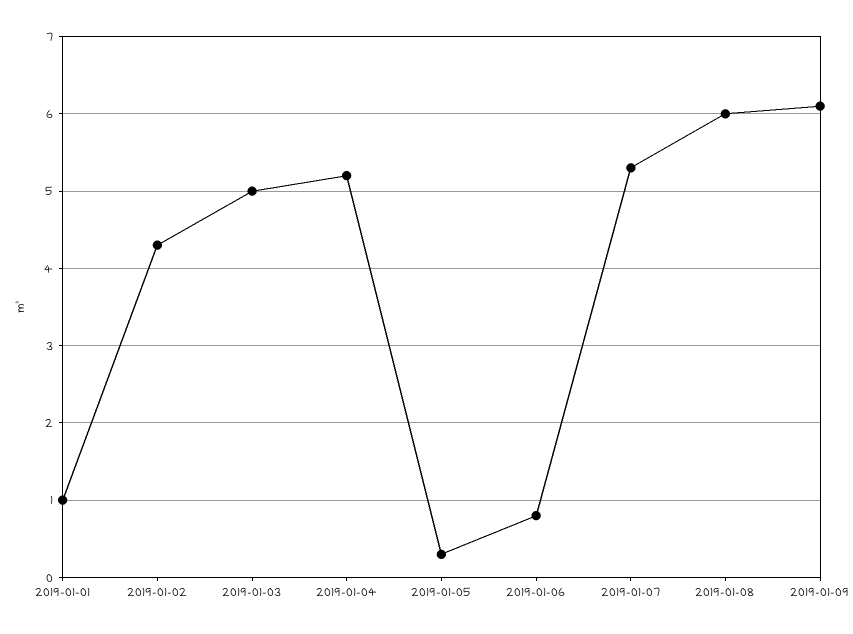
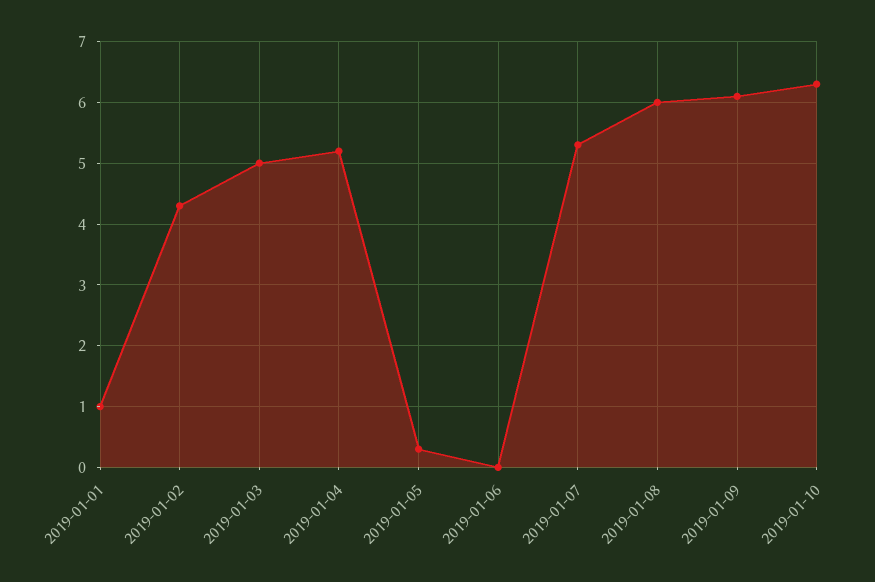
2019-01-06: 0.8 -> 0
2019-01-10: none -> 6.3

